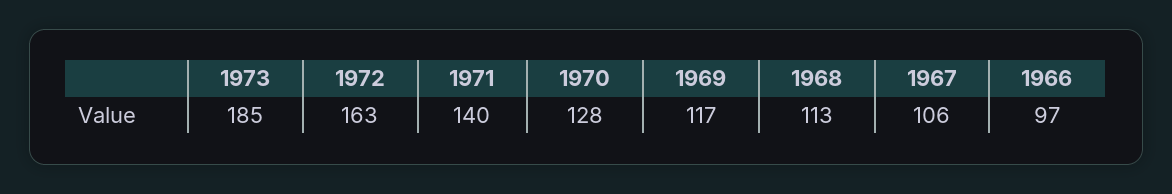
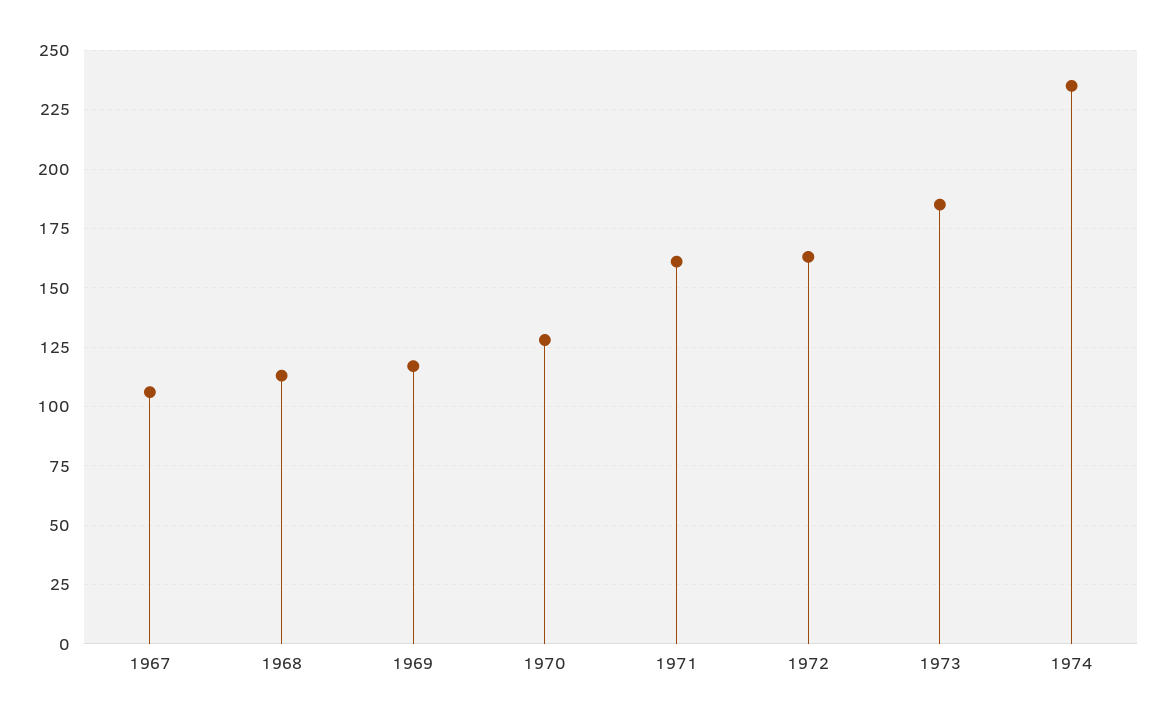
1971: 140 -> 160
1966: 97 -> none
1974: none -> 235

